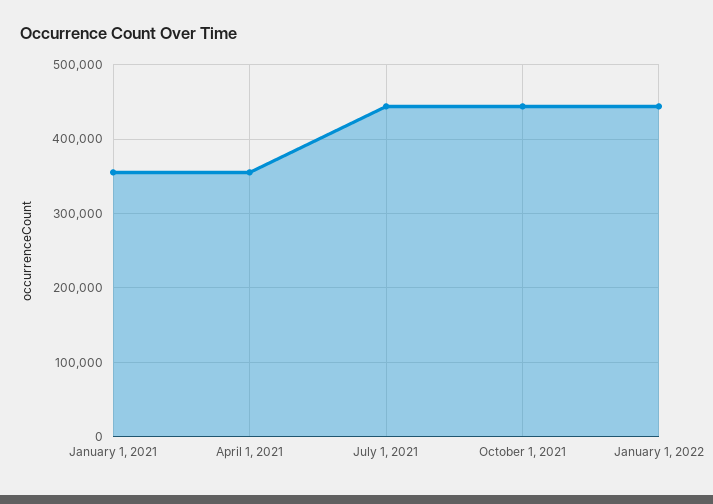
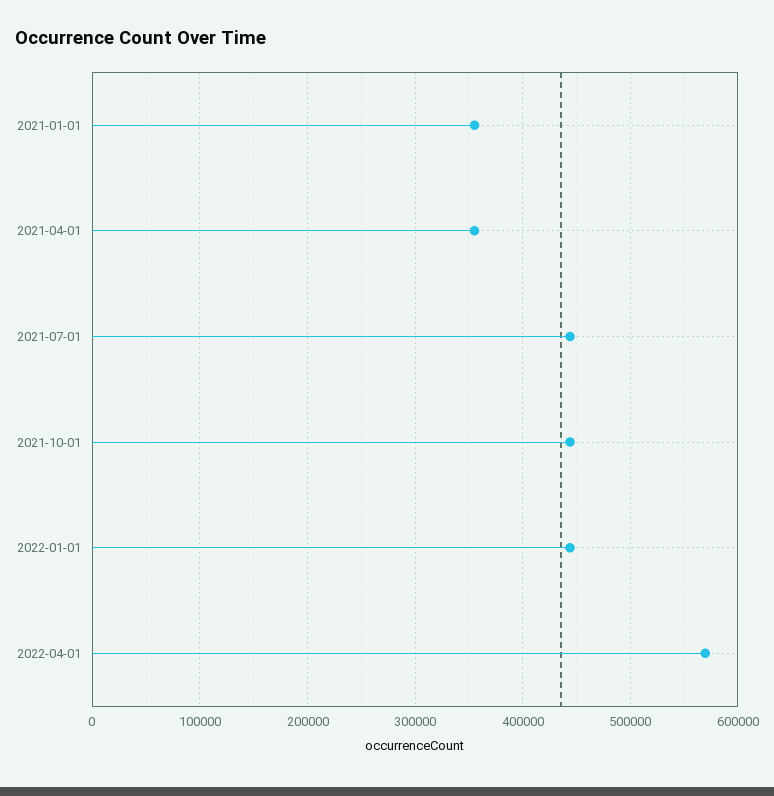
2022-04-01: none -> 570000

